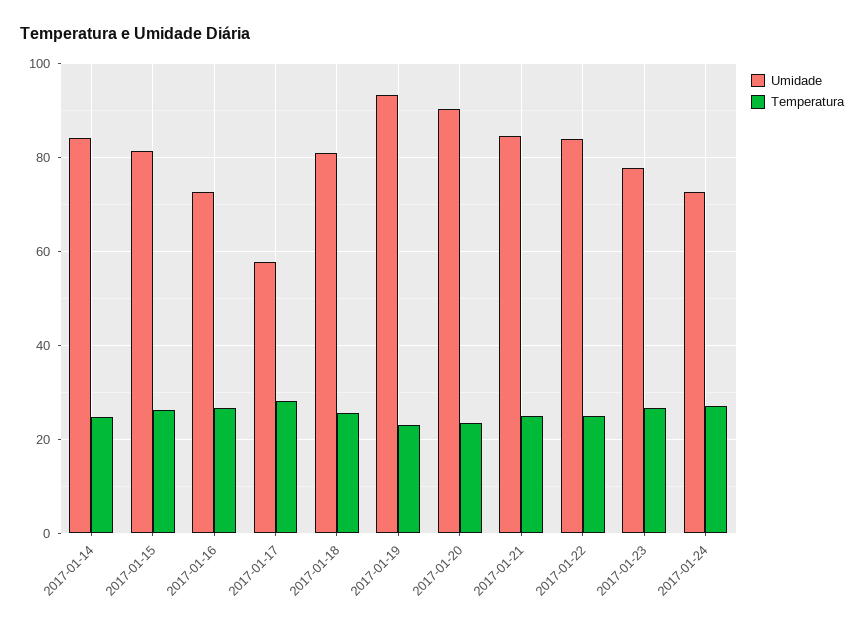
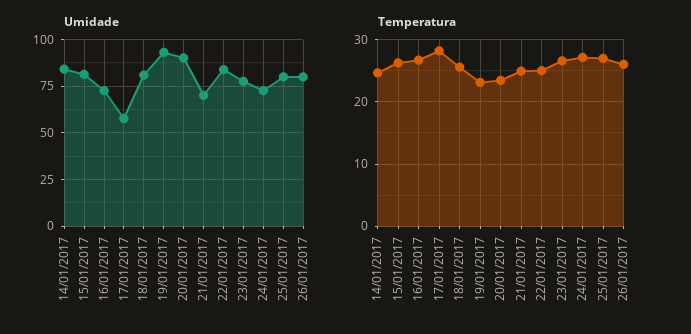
Umidade, 2017-01-21: 84 -> 70
Umidade, 25/01/2017: none -> 80
Umidade, 26/01/2017: none -> 80
Temperatura, 25/01/2017: none -> 27
Temperatura, 26/01/2017: none -> 26

